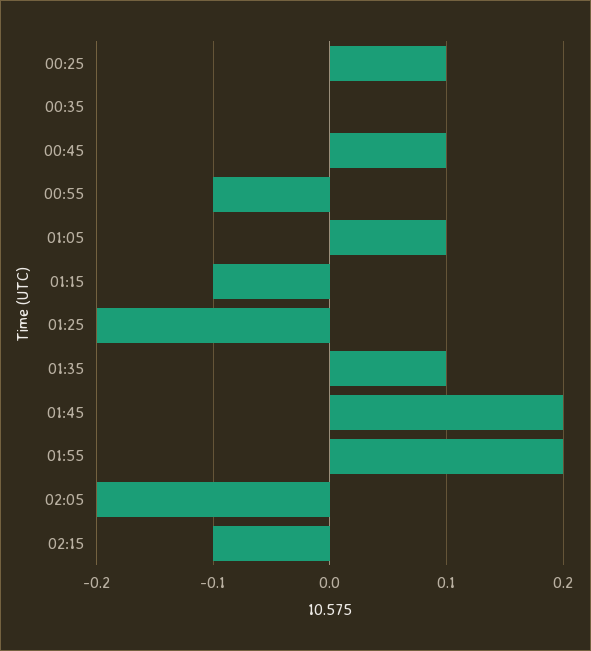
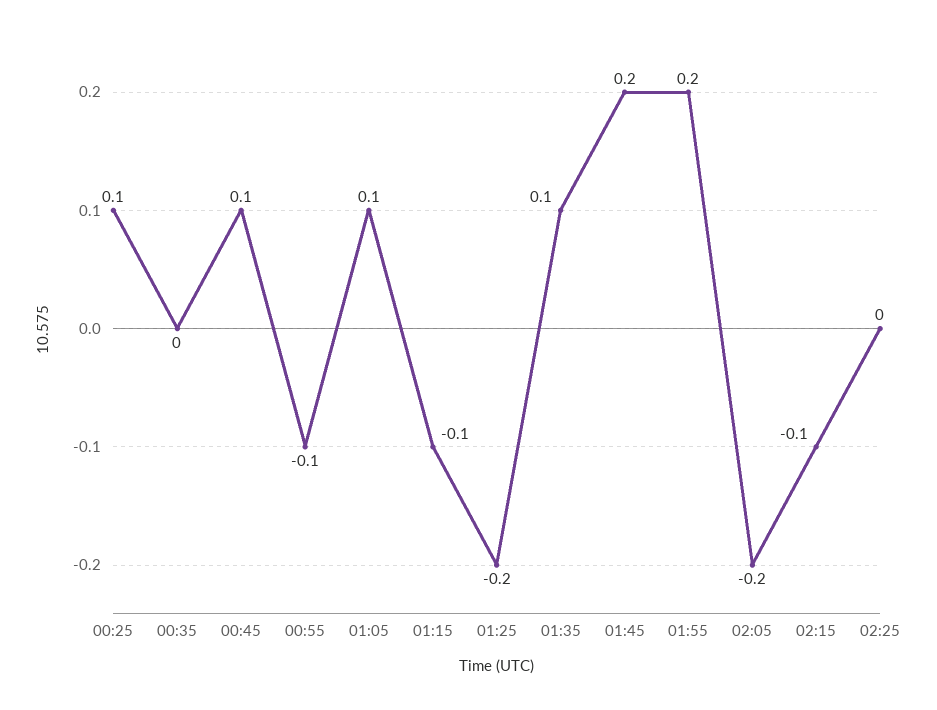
02:25: none -> 0

